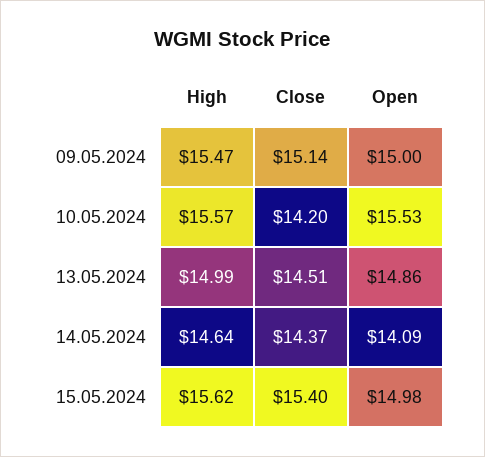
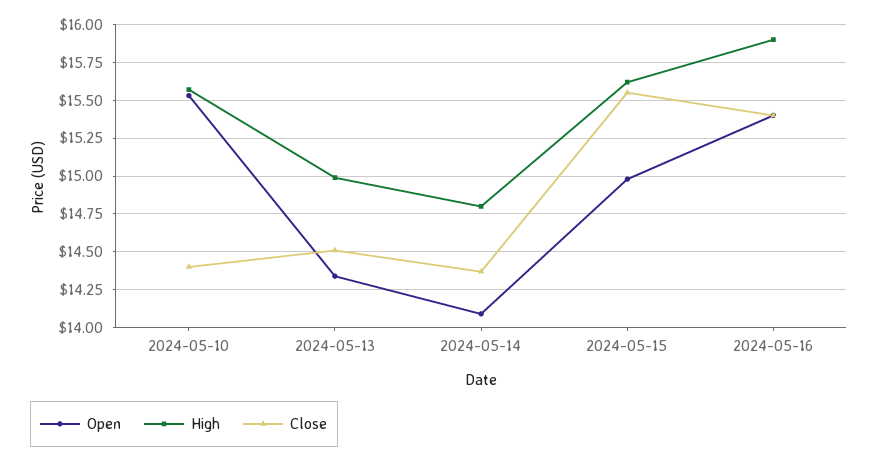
High, 09.05.2024: 15.47 -> none
Close, 09.05.2024: 15.14 -> none
Open, 09.05.2024: 15 -> none
Close, 10.05.2024: 14.2 -> 14.4
Open, 13.05.2024: 14.86 -> 14.35
High, 14.05.2024: 14.64 -> 14.8
Close, 15.05.2024: 15.4 -> 15.55
Open, 2024-05-16: none -> 15.4
High, 2024-05-16: none -> 15.9
Close, 2024-05-16: none -> 15.4

